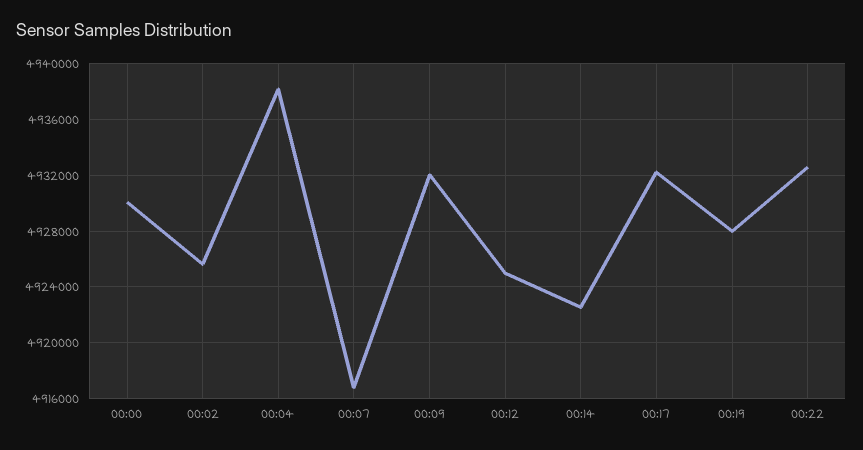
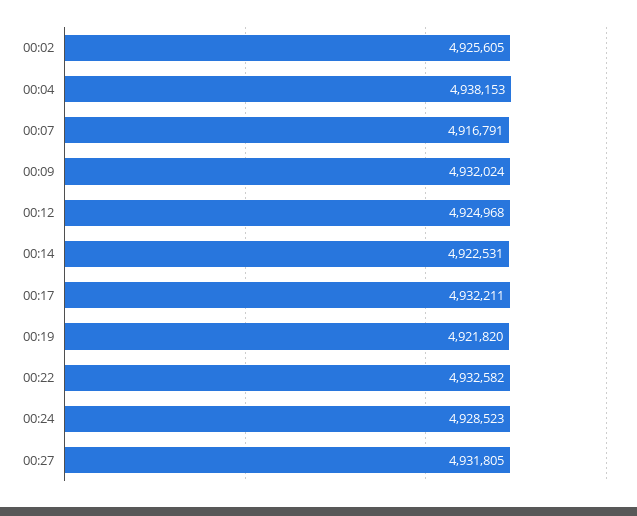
00:00: 4930000 -> none
00:19: 4928000 -> 4921820
00:24: none -> 4928523
00:27: none -> 4931805

